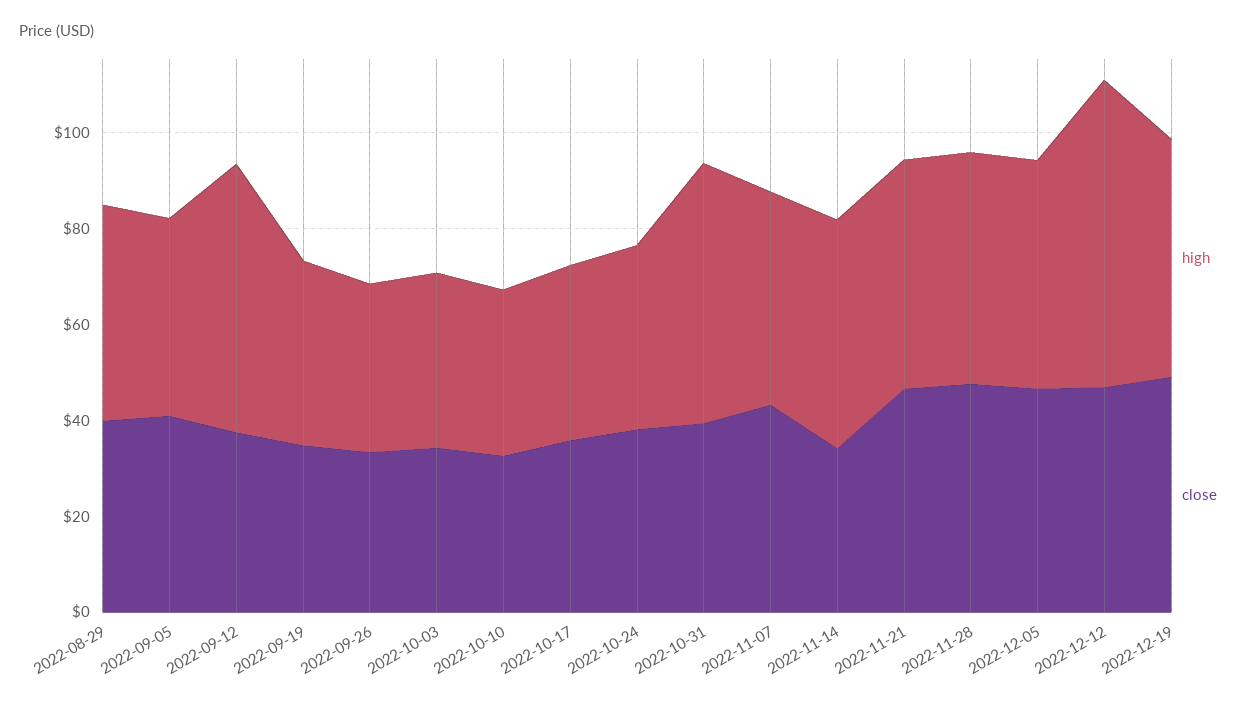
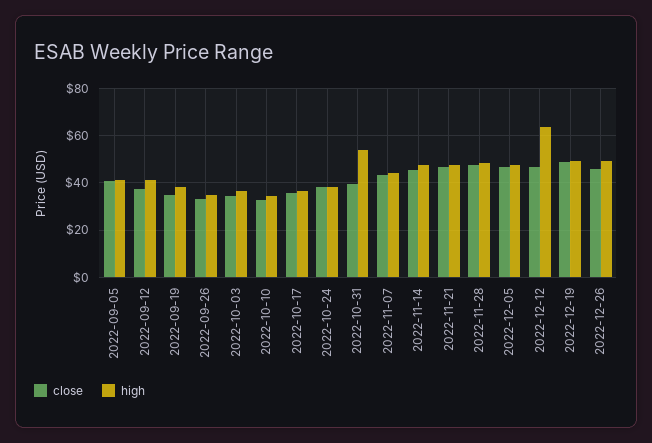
high, 2022-08-29: 45 -> none
close, 2022-08-29: 40 -> none
high, 2022-09-12: 55 -> 40
close, 2022-11-14: 35 -> 45
close, 2022-12-26: none -> 45
high, 2022-12-26: none -> 50

